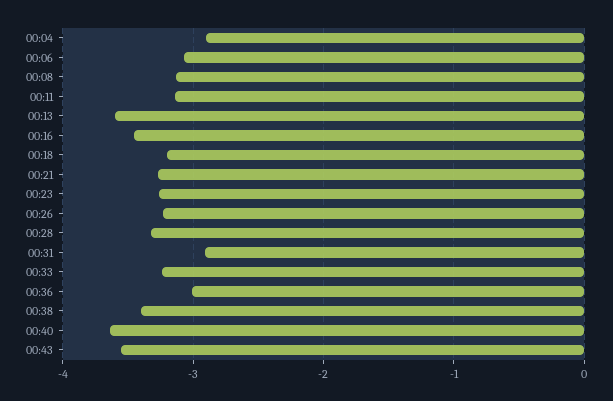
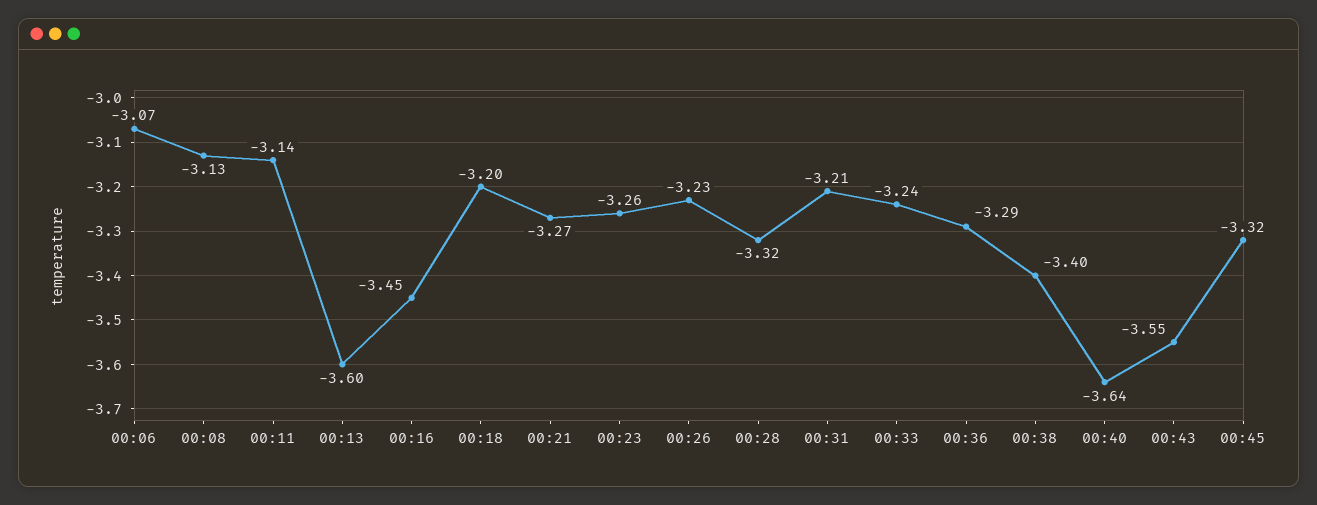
00:04: -2.9 -> none
00:31: -2.9 -> -3.21
00:36: -3 -> -3.29
00:45: none -> -3.32

